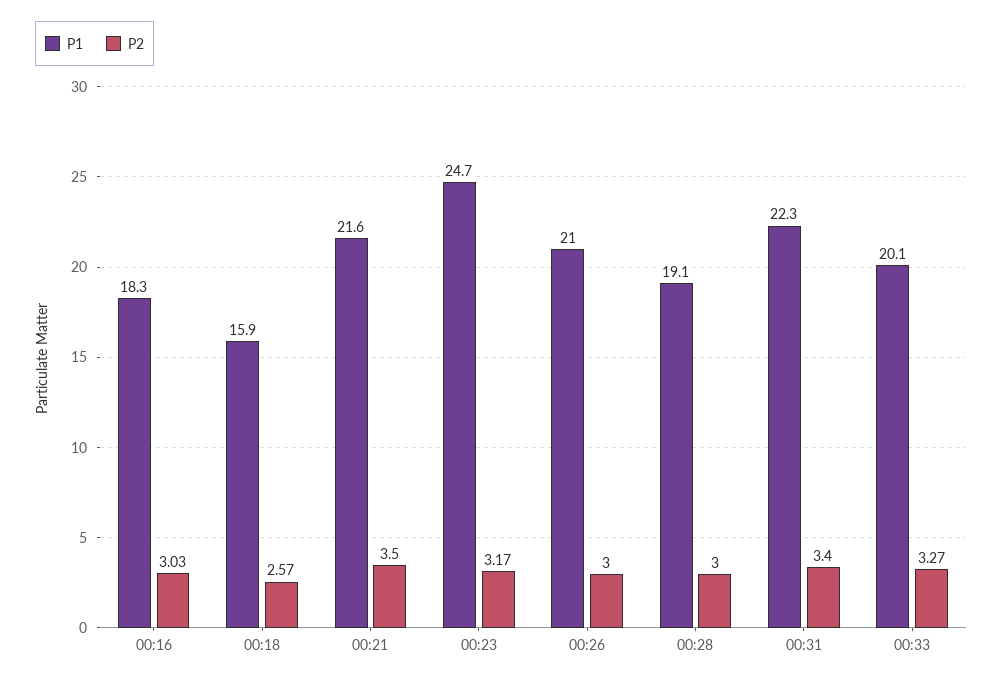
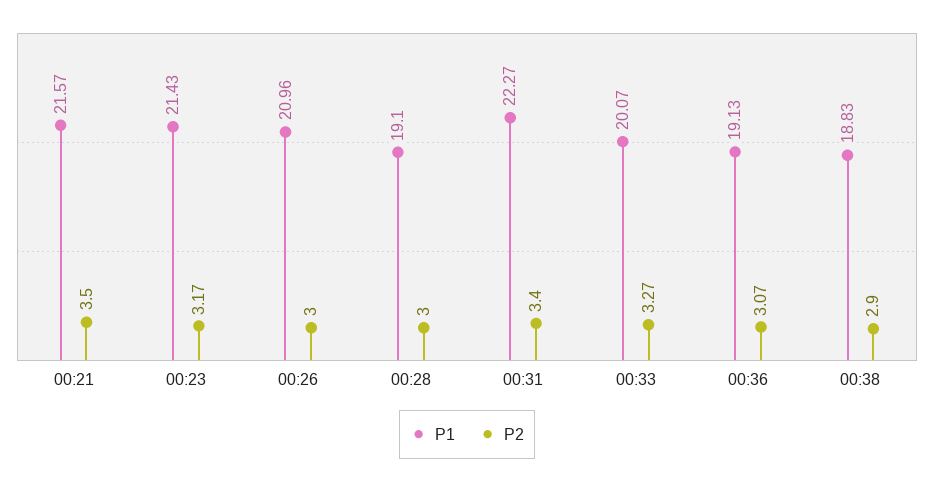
P1, 00:16: 18.3 -> none
P2, 00:16: 3.03 -> none
P1, 00:18: 15.9 -> none
P2, 00:18: 2.57 -> none
P1, 00:23: 24.7 -> 21.43
P1, 00:36: none -> 19.13
P2, 00:36: none -> 3.07
P1, 00:38: none -> 18.83
P2, 00:38: none -> 2.9

